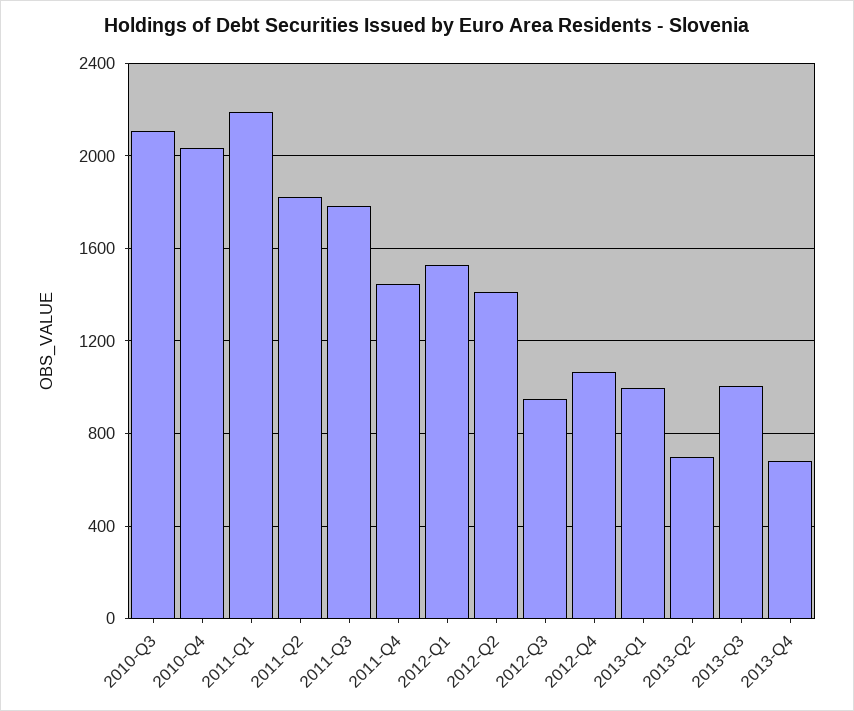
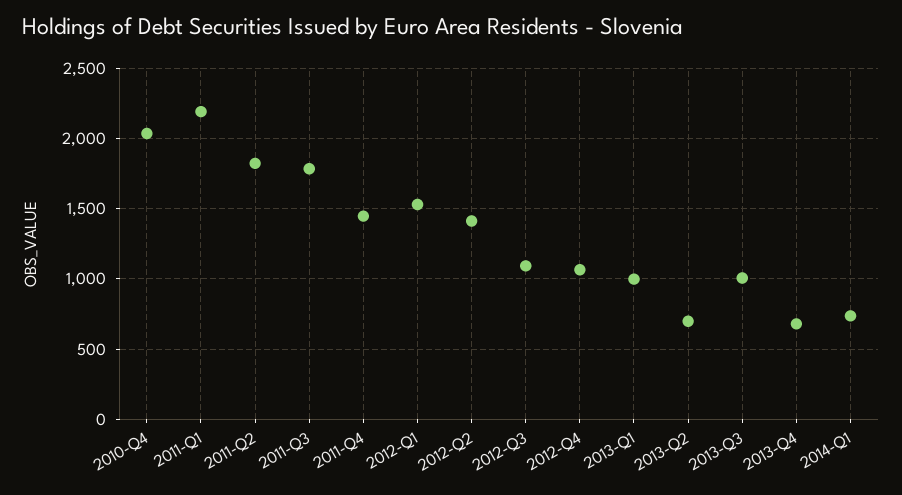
2010-Q3: 2100 -> none
2012-Q3: 950 -> 1100
2014-Q1: none -> 750

